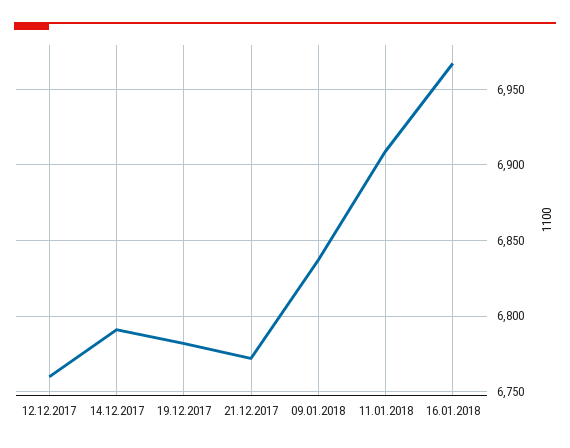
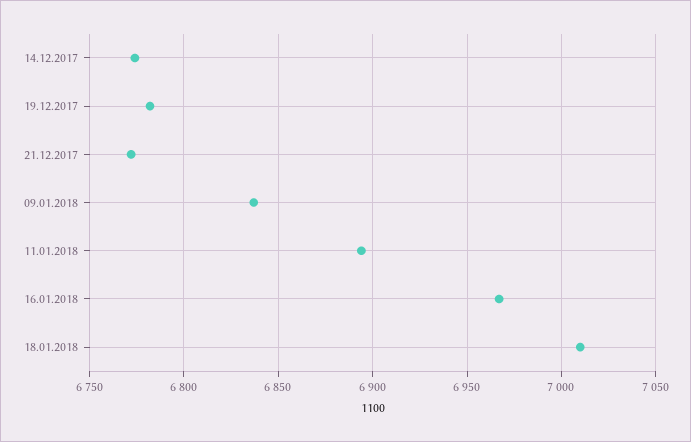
12.12.2017: 6760 -> none
14.12.2017: 6790 -> 6775
11.01.2018: 6910 -> 6895
18.01.2018: none -> 7010

